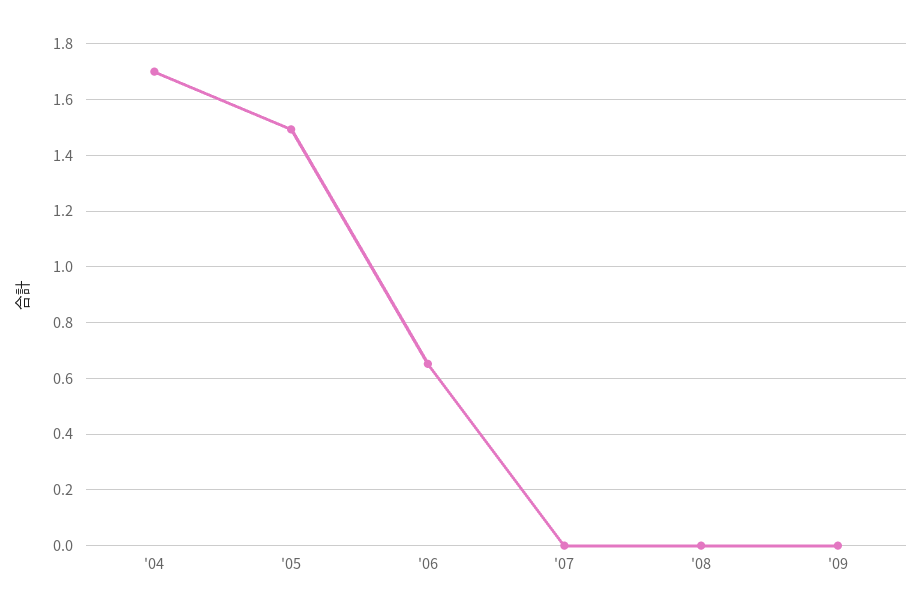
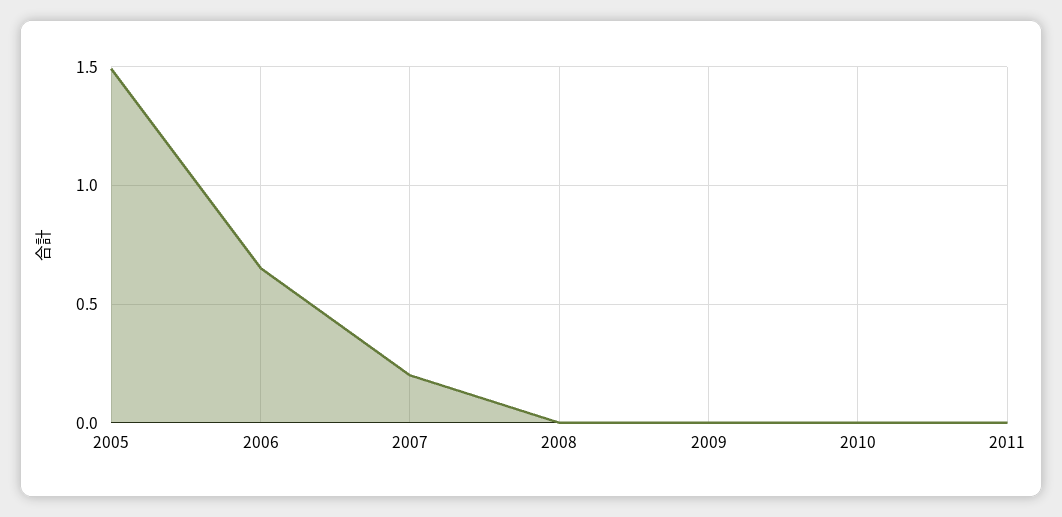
'04: 1.7 -> none
'07: 0 -> 0.2
2010: none -> 0
2011: none -> 0

